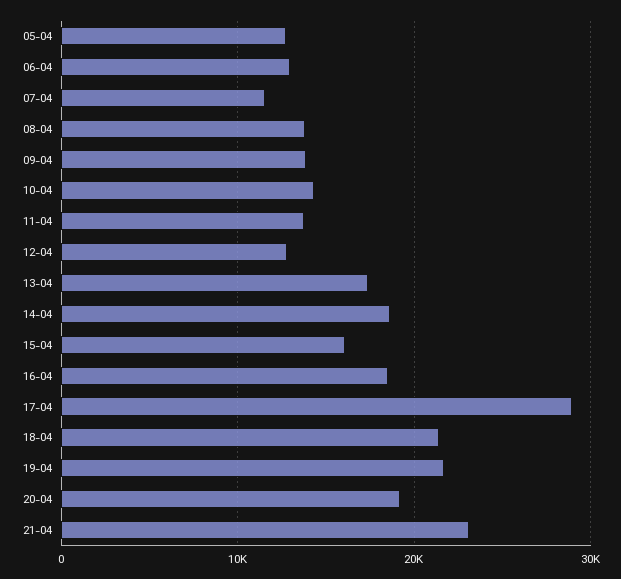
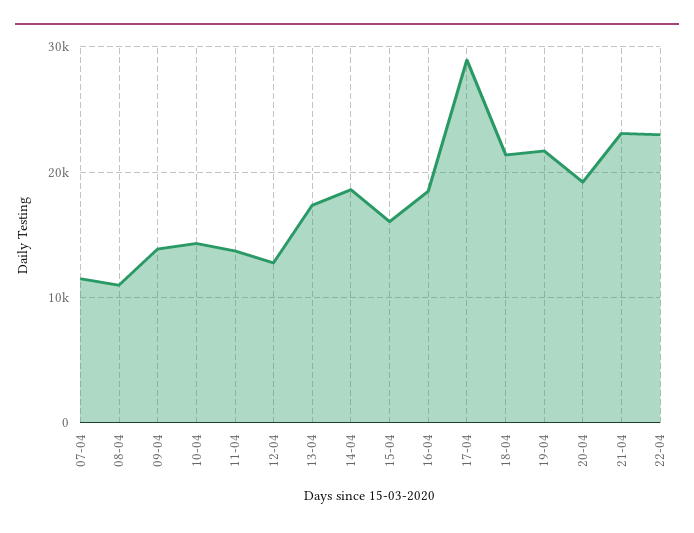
05-04: 13000 -> none
06-04: 13000 -> none
08-04: 14000 -> 11000
22-04: none -> 23000

